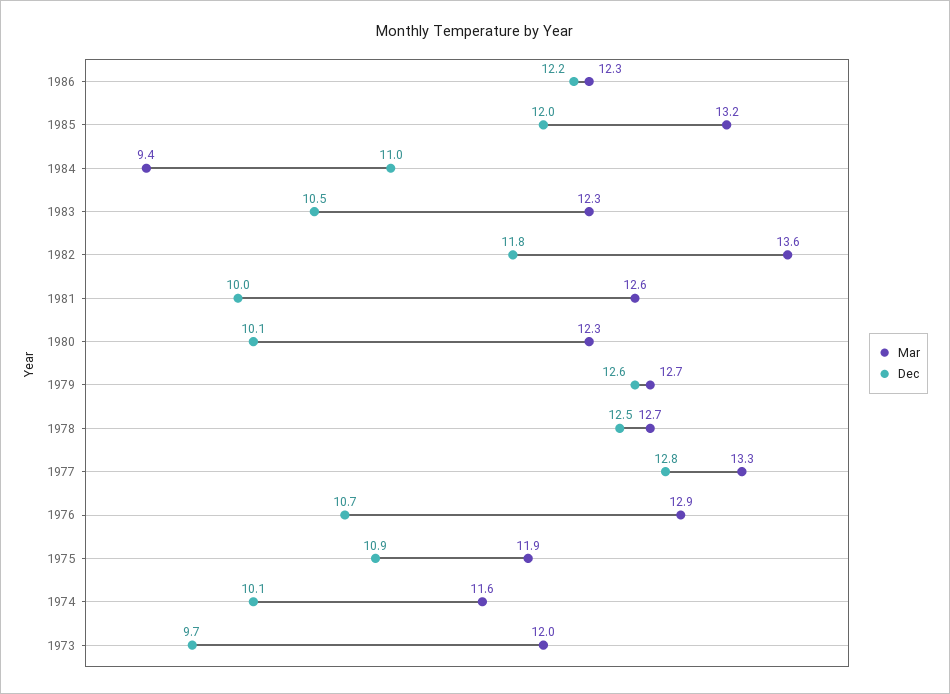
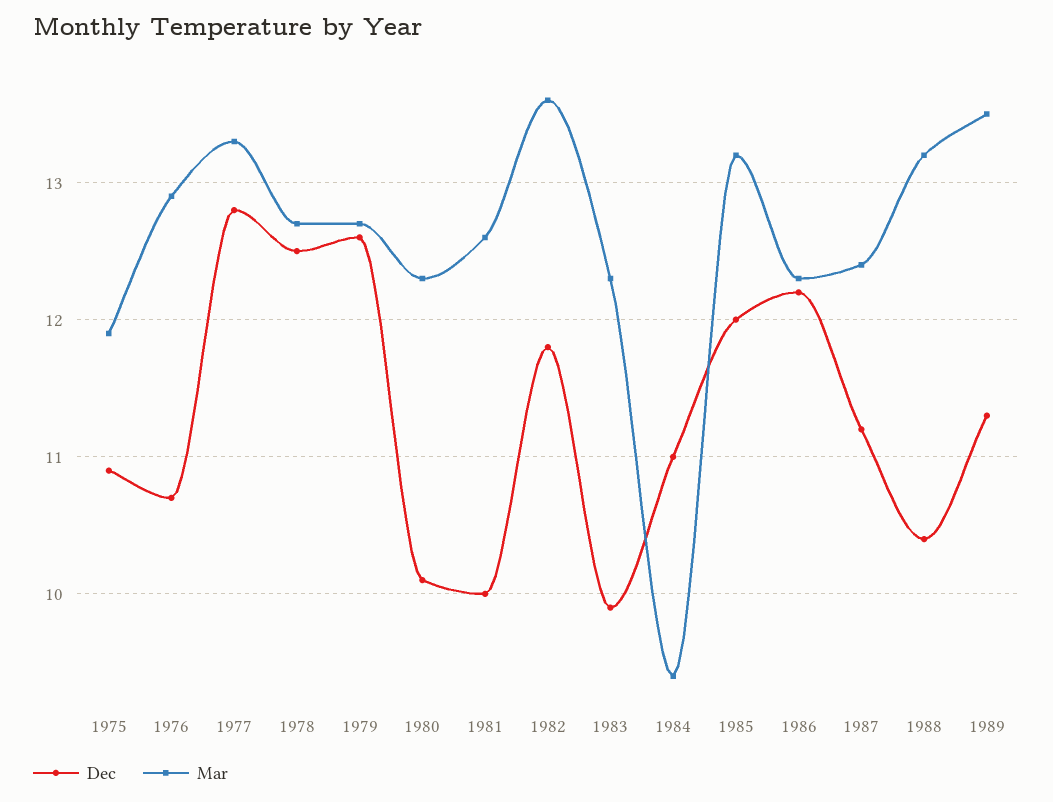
Dec, 1983: 10.5 -> 9.9
Mar, 1974: 11.6 -> none
Dec, 1974: 10.1 -> none
Mar, 1973: 12 -> none
Dec, 1973: 9.7 -> none
Dec, 1987: none -> 11.2
Mar, 1987: none -> 12.4
Dec, 1988: none -> 10.4
Mar, 1988: none -> 13.2
Dec, 1989: none -> 11.3
Mar, 1989: none -> 13.5

